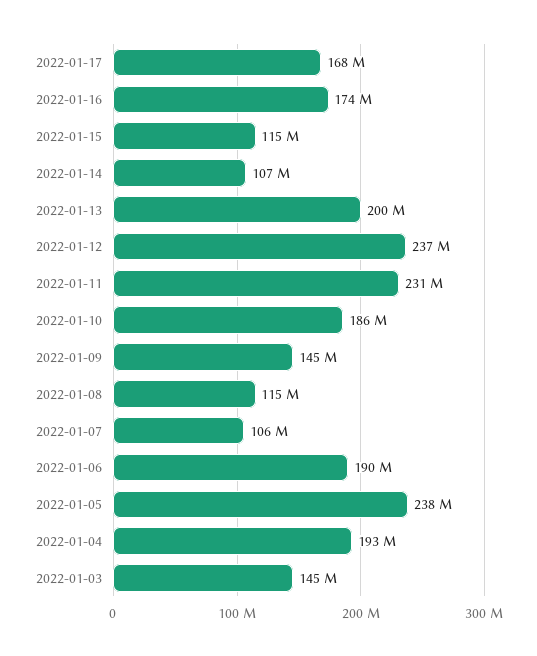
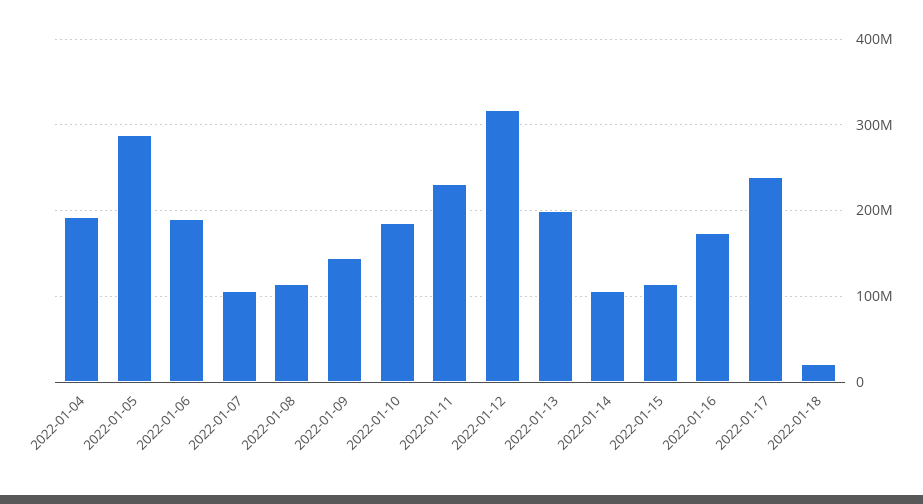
2022-01-17: 168000000 -> 240000000
2022-01-12: 237000000 -> 320000000
2022-01-05: 238000000 -> 290000000
2022-01-03: 145000000 -> none
2022-01-18: none -> 20000000

